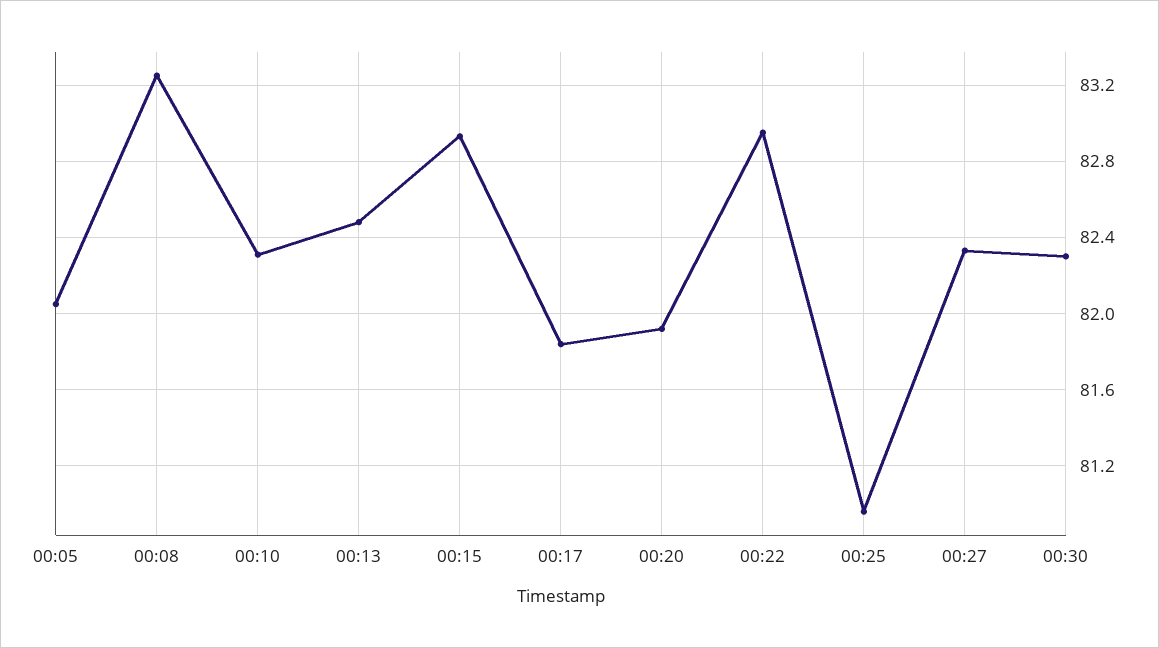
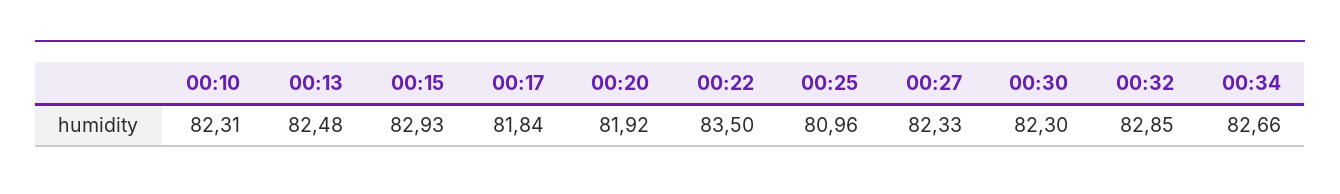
00:05: 82.05 -> none
00:08: 83.25 -> none
00:22: 82.95 -> 83.5
00:32: none -> 82.85
00:34: none -> 82.66

